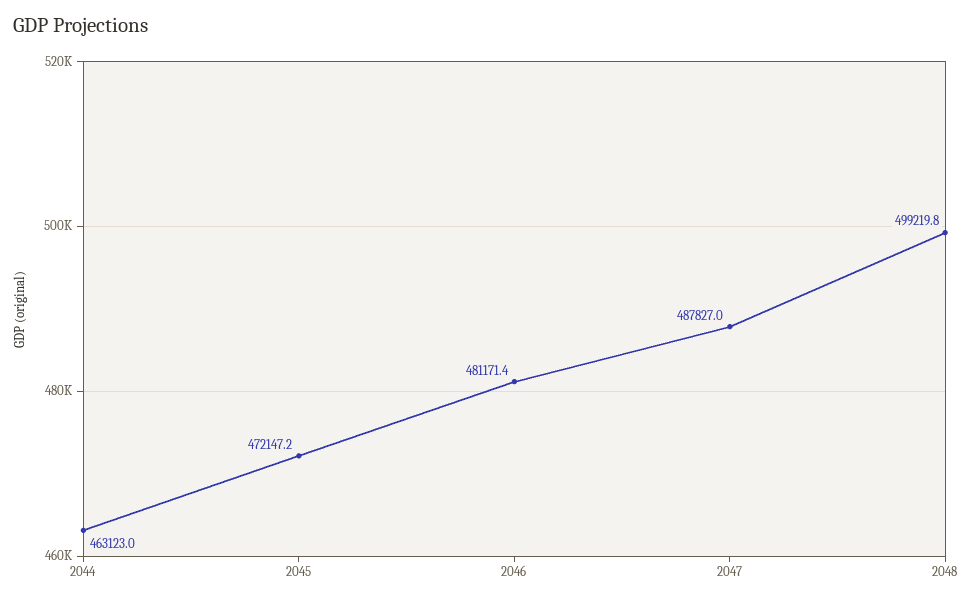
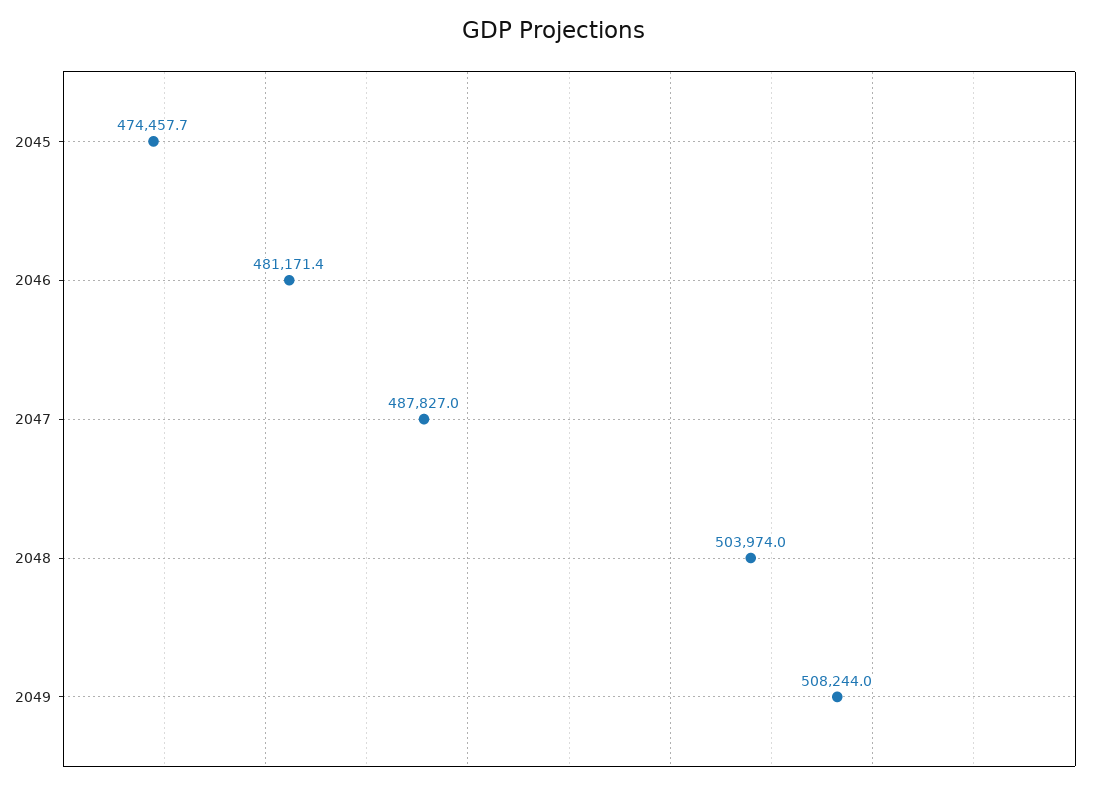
2044: 463123 -> none
2045: 472147.2 -> 474457.7
2048: 499219.8 -> 503974
2049: none -> 508244

